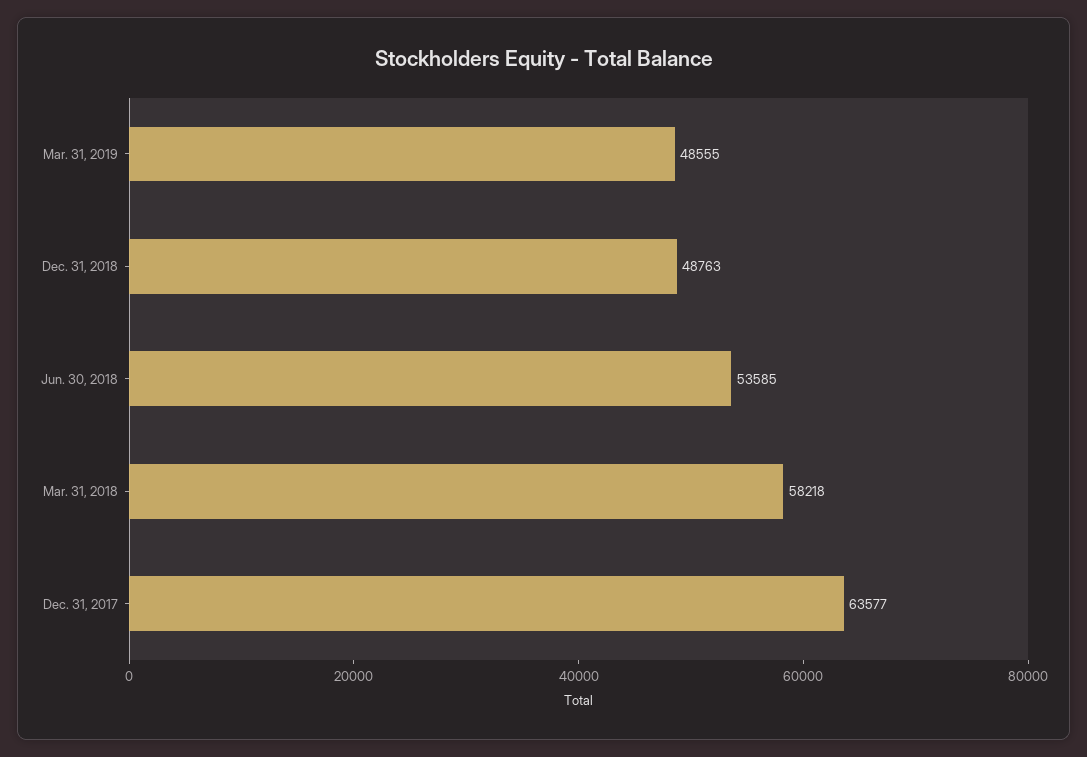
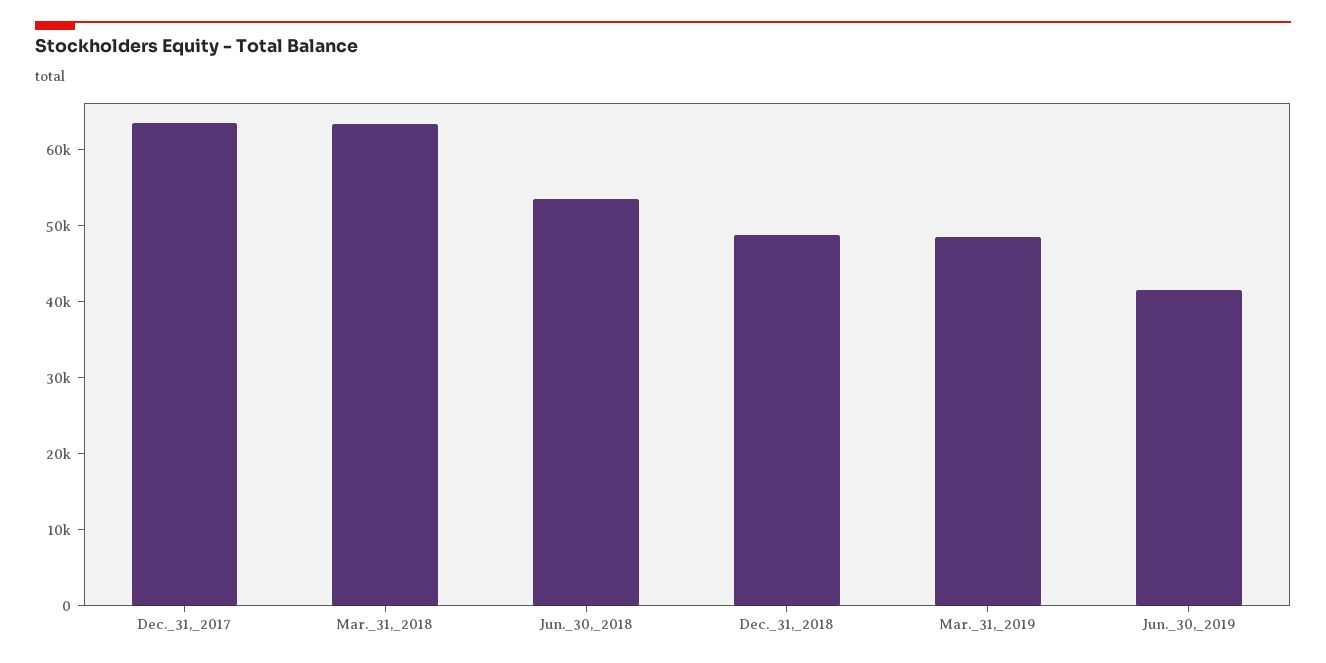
Mar. 31, 2018: 58218 -> 64000
Jun._30,_2019: none -> 42000

